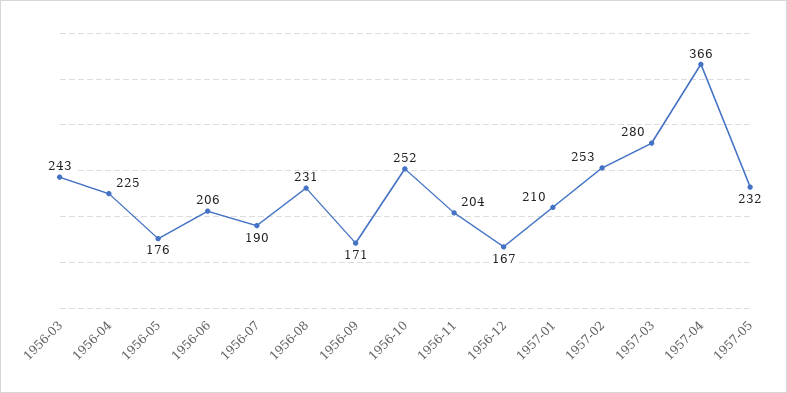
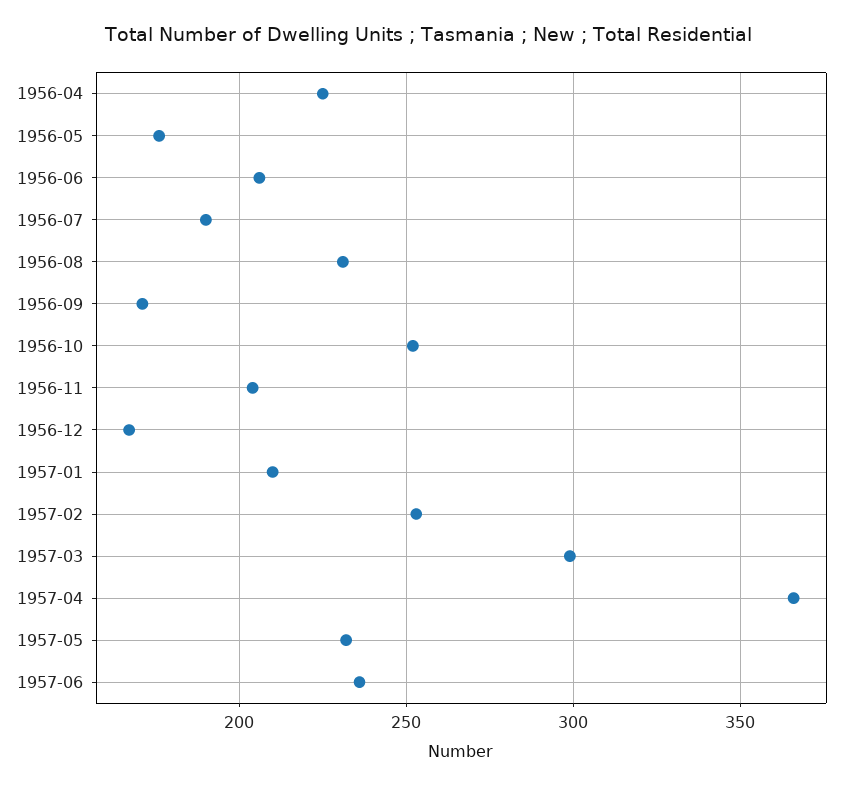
1956-03: 243 -> none
1957-03: 280 -> 300
1957-06: none -> 235

